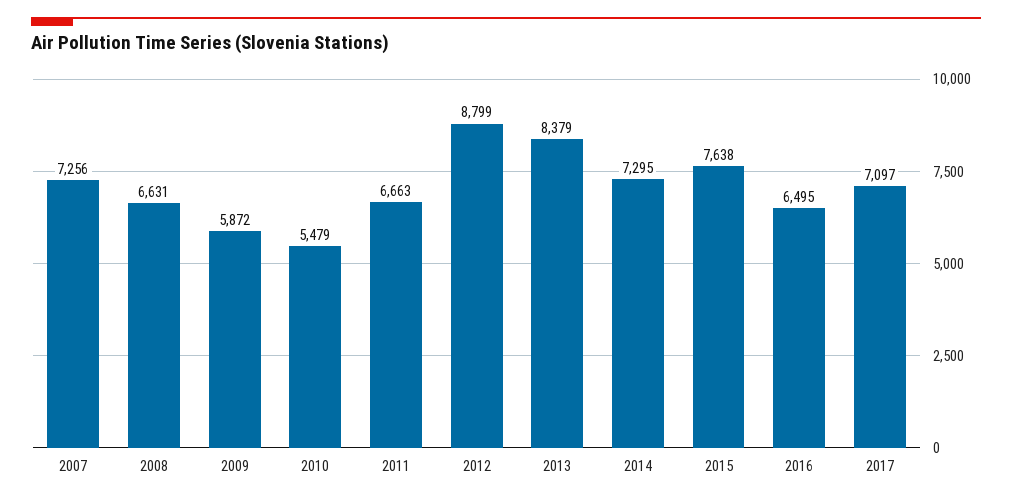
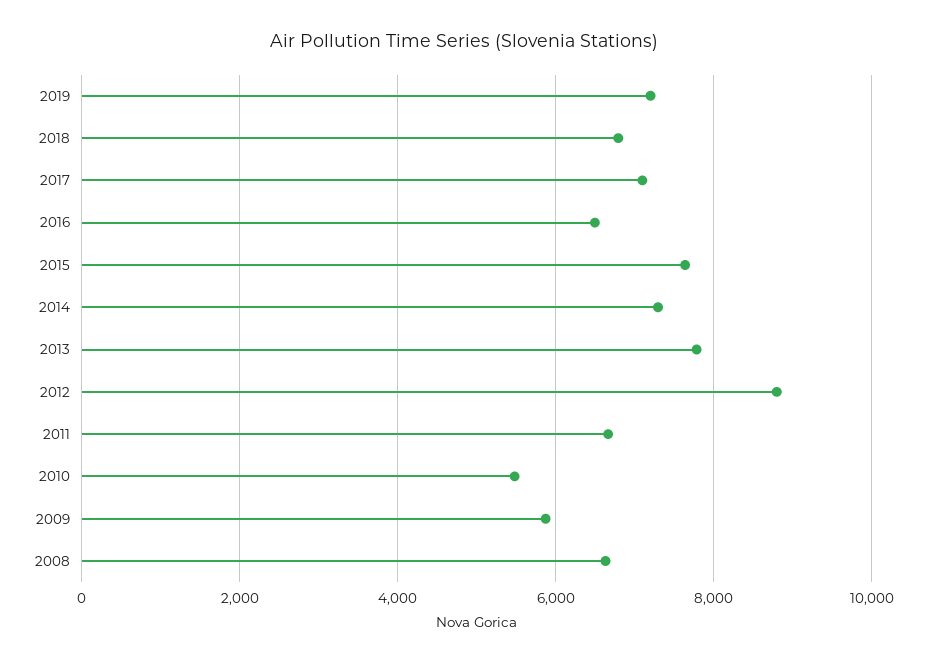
2007: 7256 -> none
2013: 8379 -> 7800
2019: none -> 7200
2018: none -> 6800

